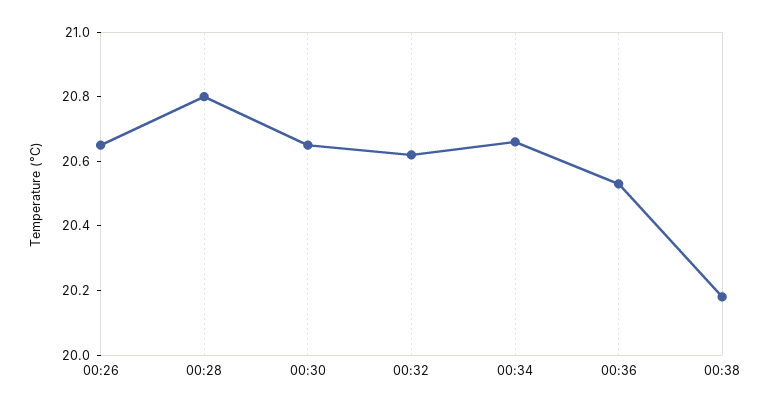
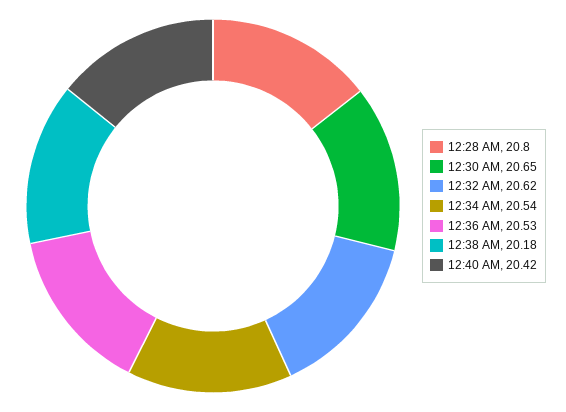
00:26: 20.65 -> none
00:34: 20.65 -> 20.54
12:40 AM: none -> 20.42

